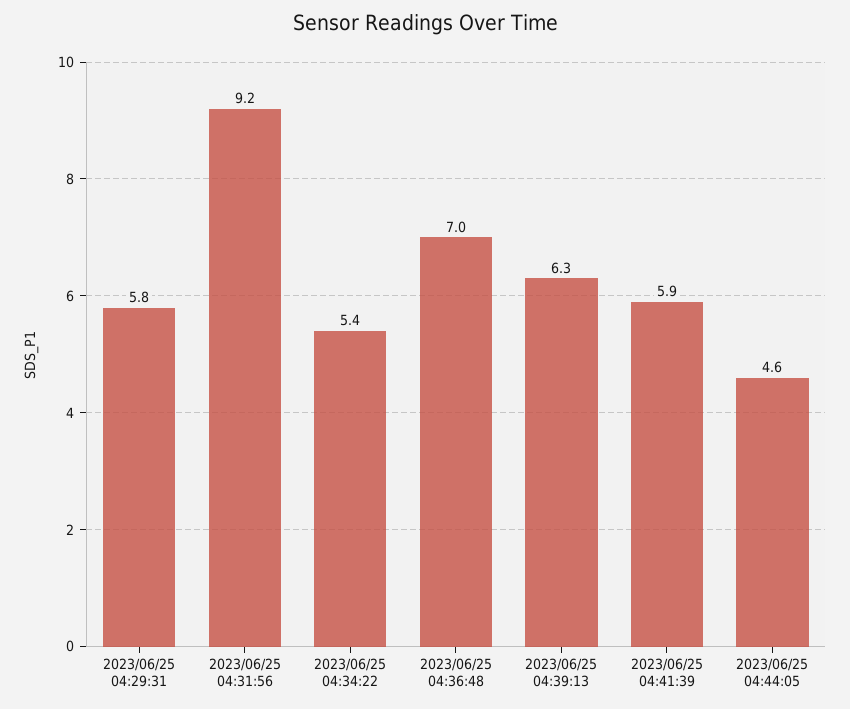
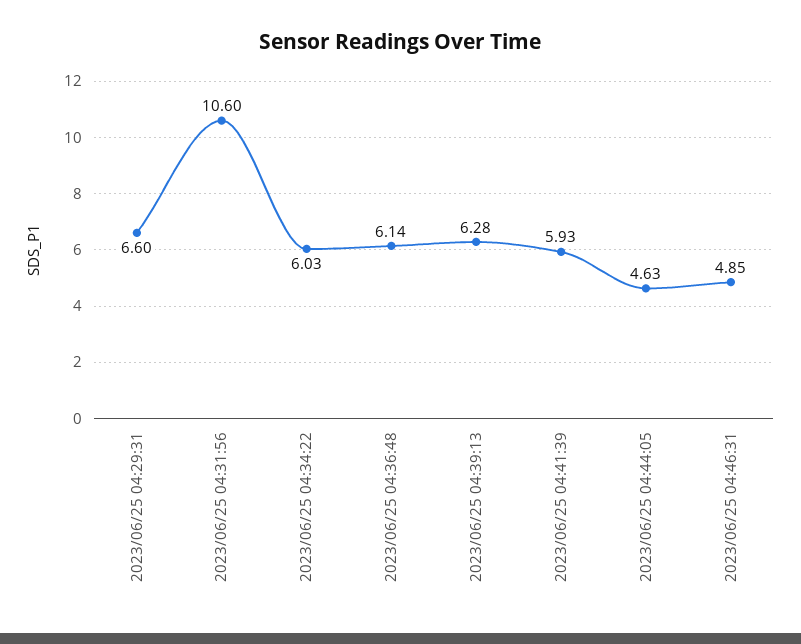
2023/06/25 04:29:31: 5.8 -> 6.6
2023/06/25 04:31:56: 9.2 -> 10.6
2023/06/25 04:34:22: 5.4 -> 6.03
2023/06/25 04:36:48: 7 -> 6.14
2023/06/25 04:46:31: none -> 4.85

